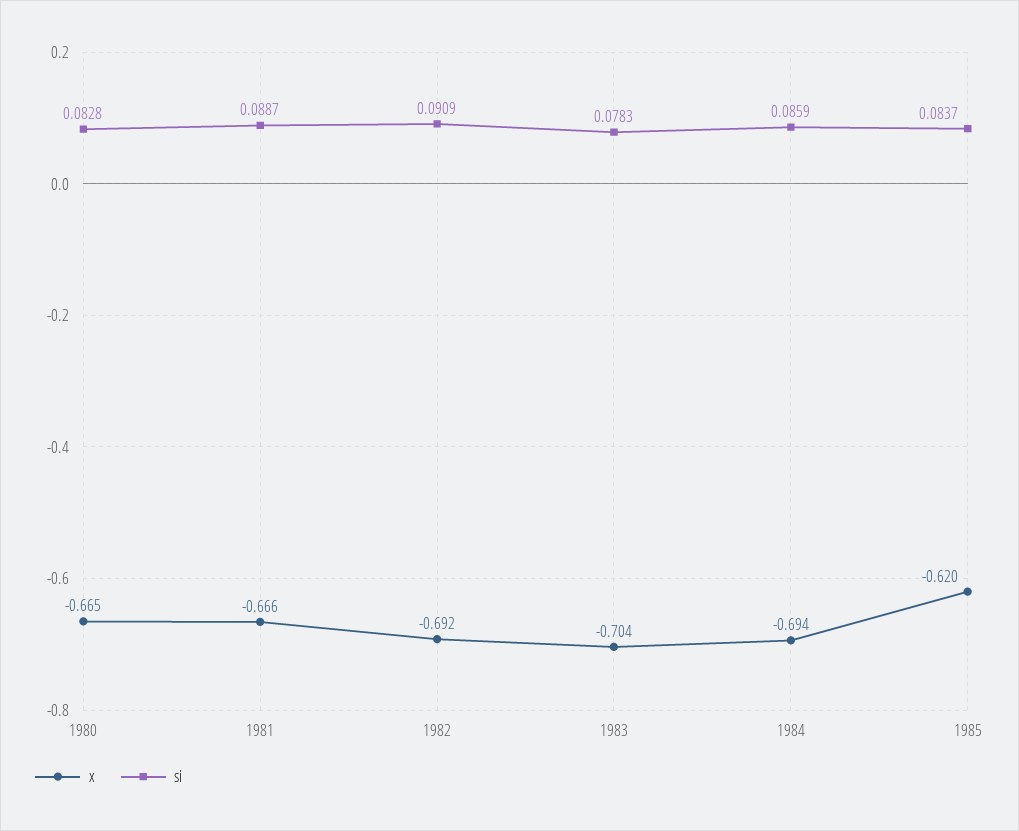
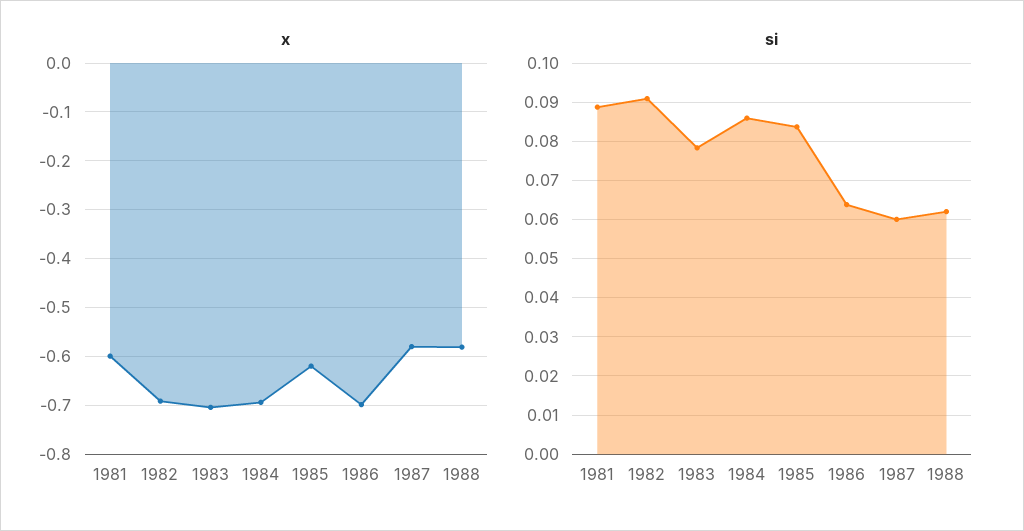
x, 1980: -0.665 -> none
si, 1980: 0.0828 -> none
x, 1981: -0.666 -> -0.6
x, 1986: none -> -0.7
x, 1987: none -> -0.58
x, 1988: none -> -0.58
si, 1986: none -> 0.064
si, 1987: none -> 0.06
si, 1988: none -> 0.062

